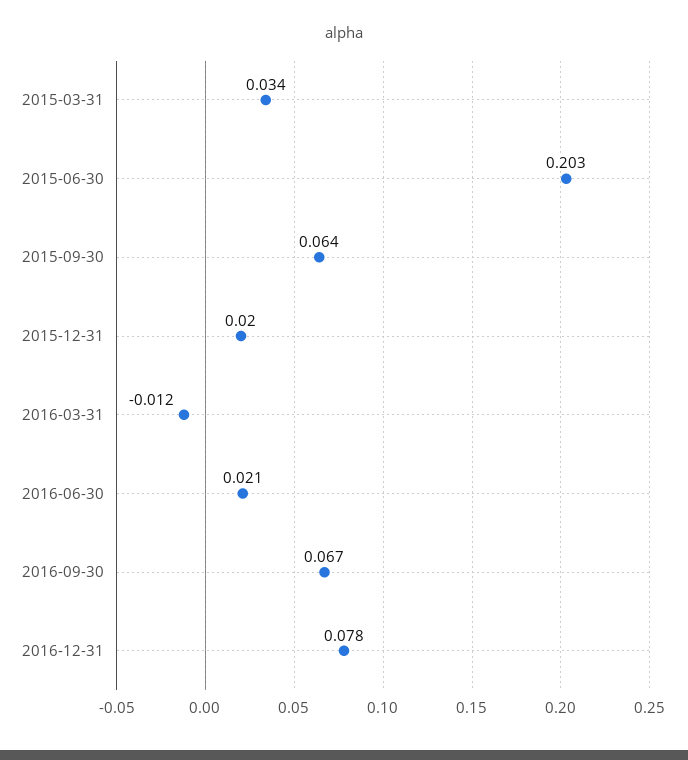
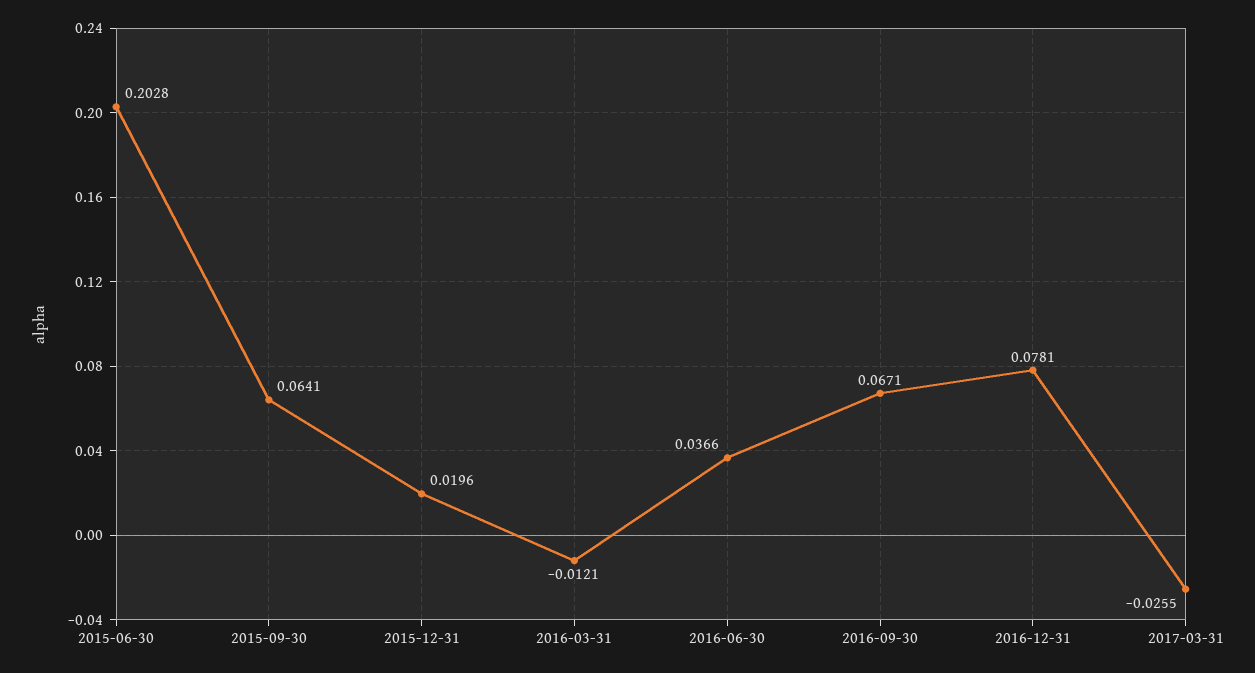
2015-03-31: 0.034 -> none
2016-06-30: 0.021 -> 0.0366
2017-03-31: none -> -0.0255

